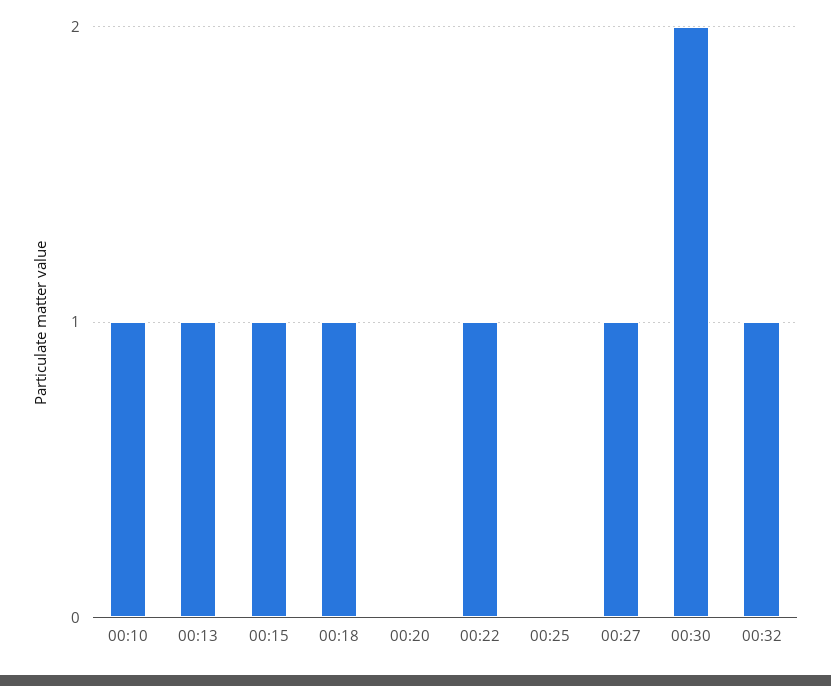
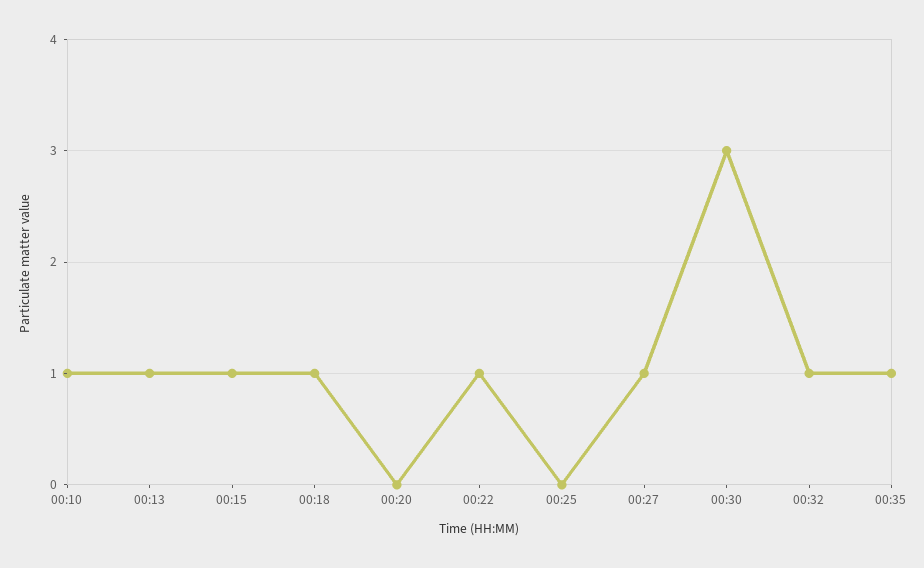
00:30: 2 -> 3
00:35: none -> 1

